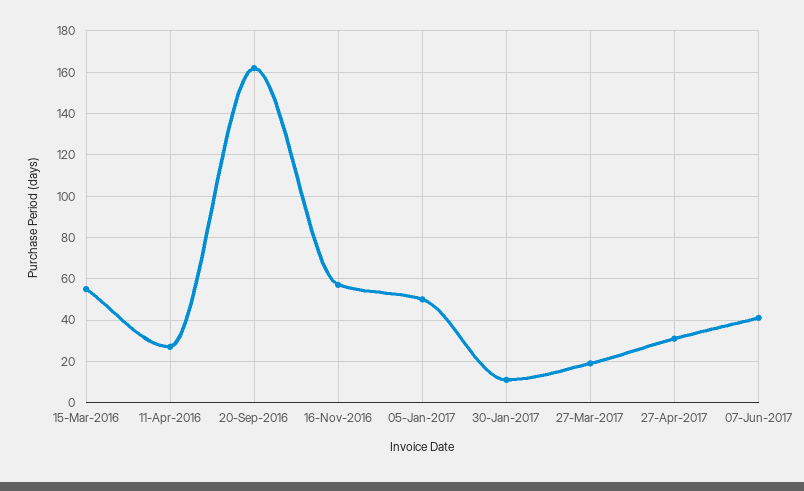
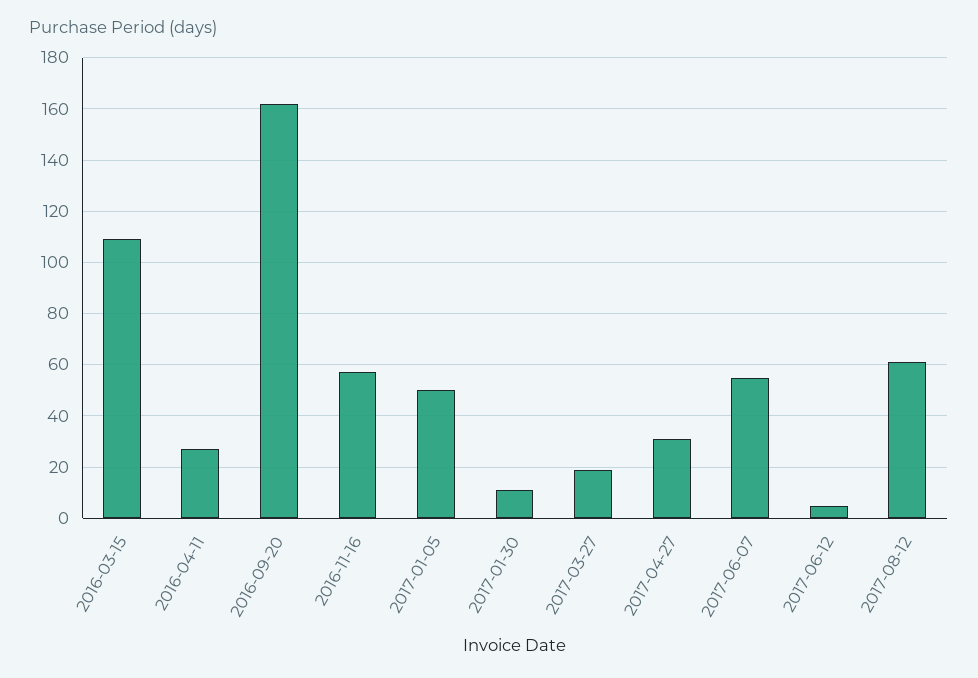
15-Mar-2016: 55 -> 110
07-Jun-2017: 40 -> 55
2017-06-12: none -> 5
2017-08-12: none -> 60

